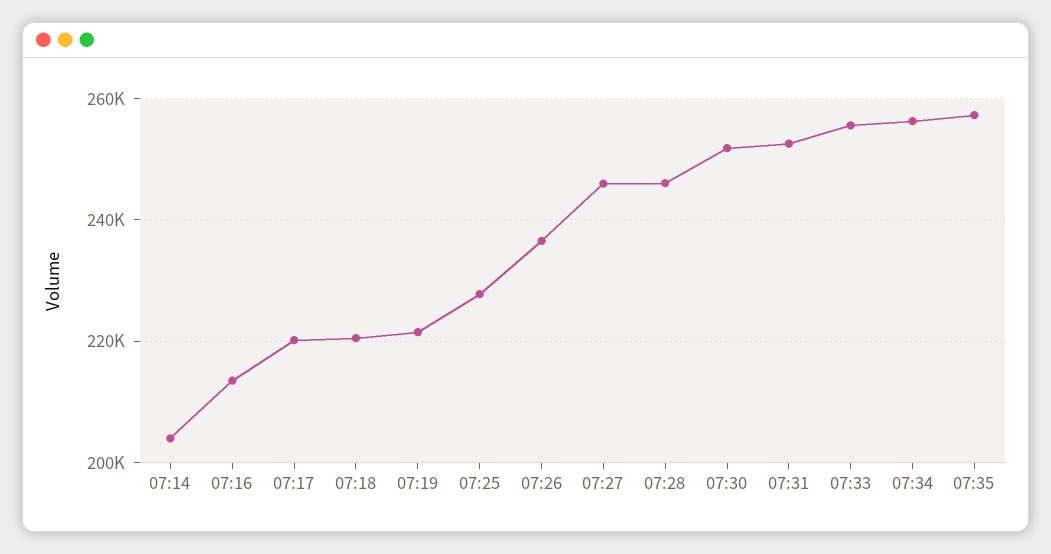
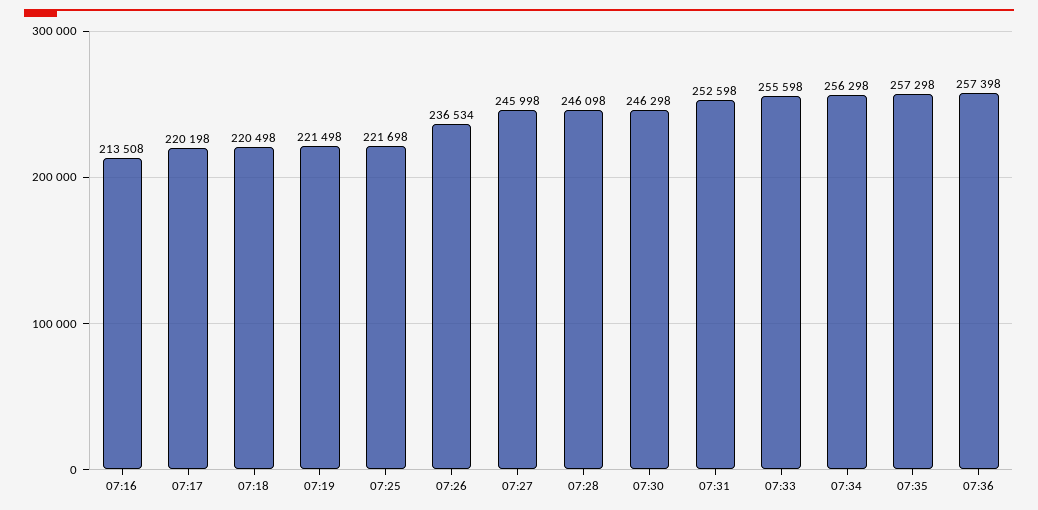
07:14: 204000 -> none
07:25: 228000 -> 221698
07:30: 252000 -> 246298
07:36: none -> 257398

